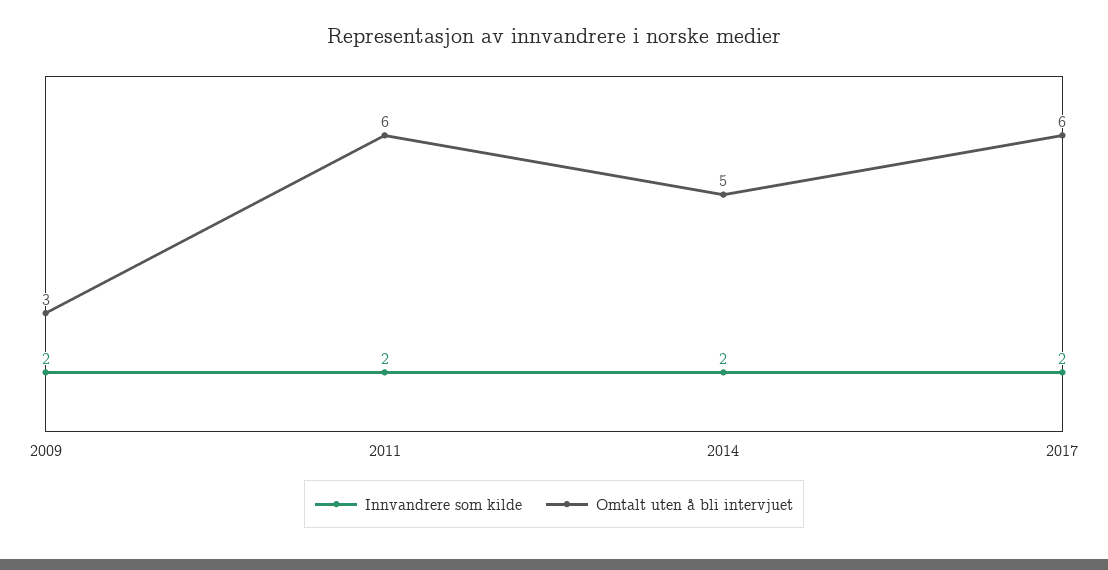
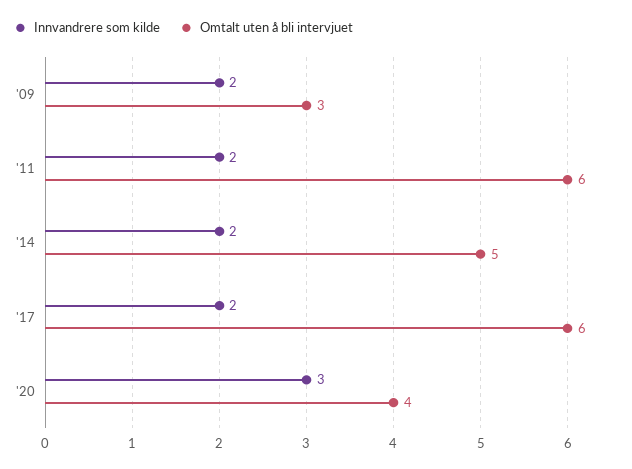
Innvandrere som kilde, '20: none -> 3
Omtalt uten å bli intervjuet, '20: none -> 4

